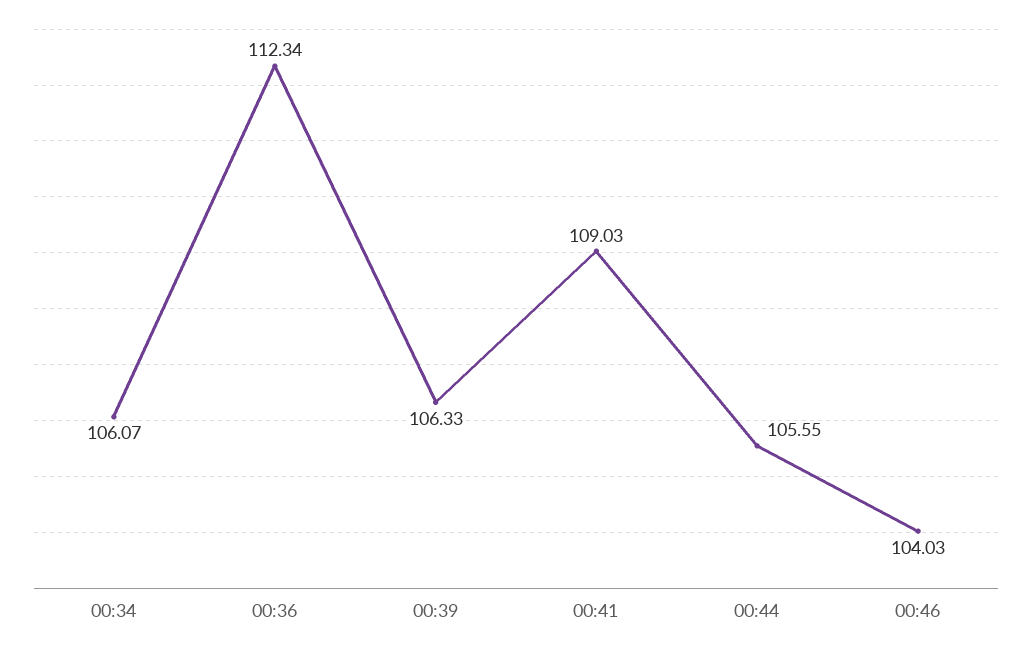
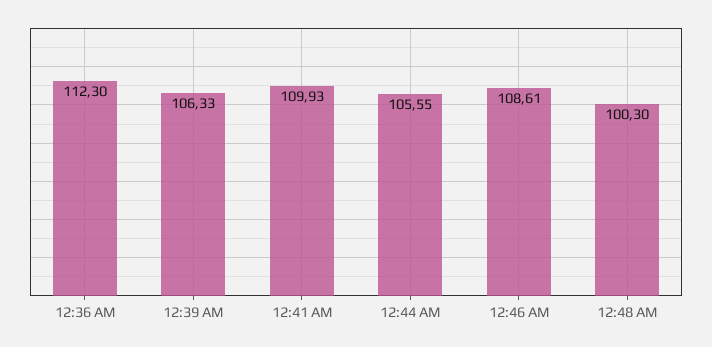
00:34: 106.07 -> none
00:36: 112.34 -> 112.3
00:41: 109.03 -> 109.93
00:46: 104.03 -> 108.61
12:48 AM: none -> 100.3

